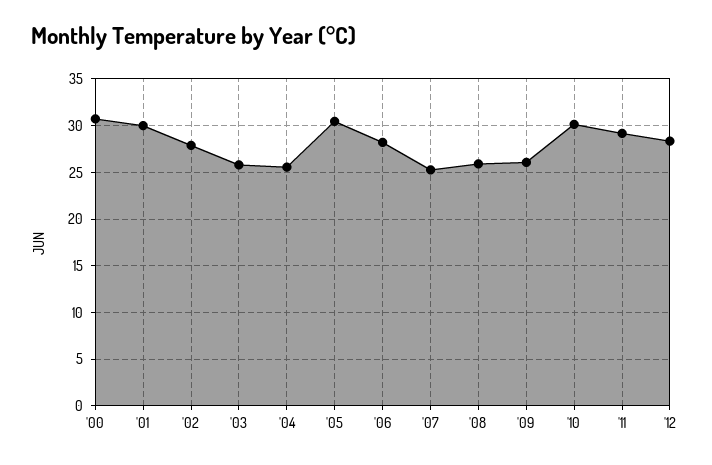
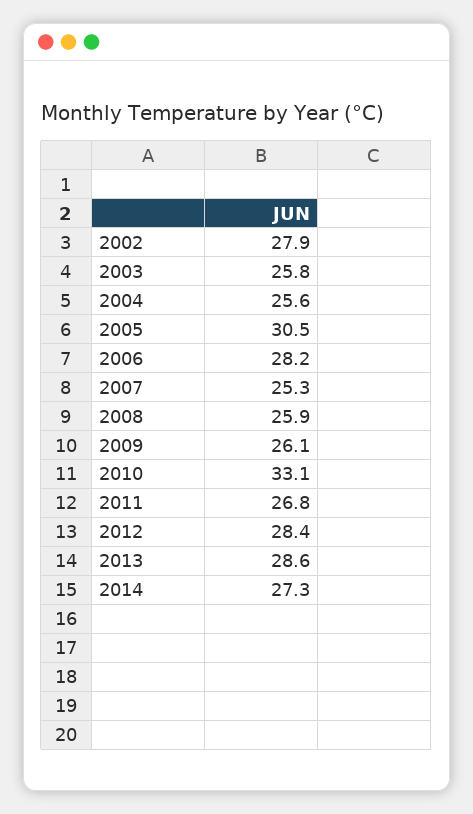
'00: 31 -> none
'01: 30 -> none
'10: 30 -> 33.1
'11: 29 -> 26.8
2013: none -> 28.6
2014: none -> 27.3

